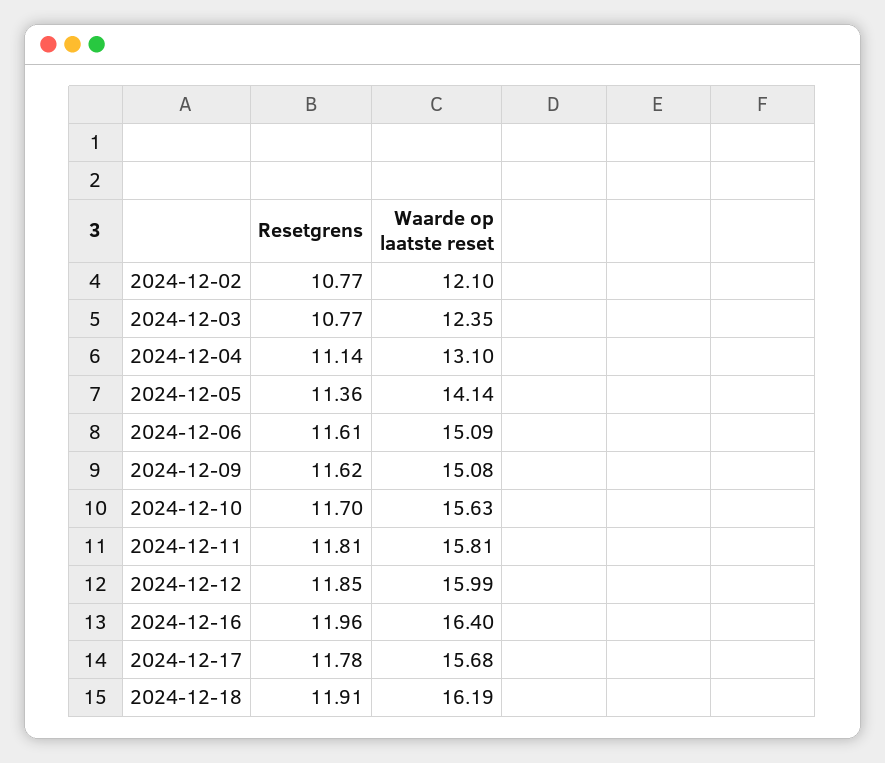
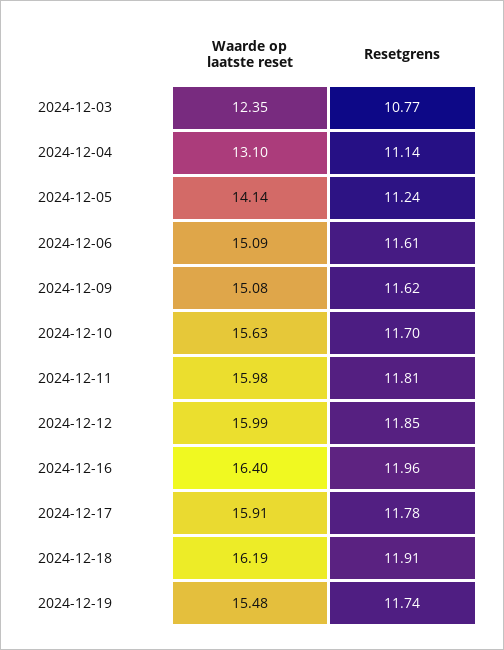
Resetgrens, 2024-12-02: 10.77 -> none
Waarde op laatste reset, 2024-12-02: 12.1 -> none
Resetgrens, 2024-12-05: 11.36 -> 11.24
Waarde op laatste reset, 2024-12-11: 15.81 -> 15.98
Waarde op laatste reset, 2024-12-17: 15.68 -> 15.91
Waarde op laatste reset, 2024-12-19: none -> 15.48
Resetgrens, 2024-12-19: none -> 11.74

